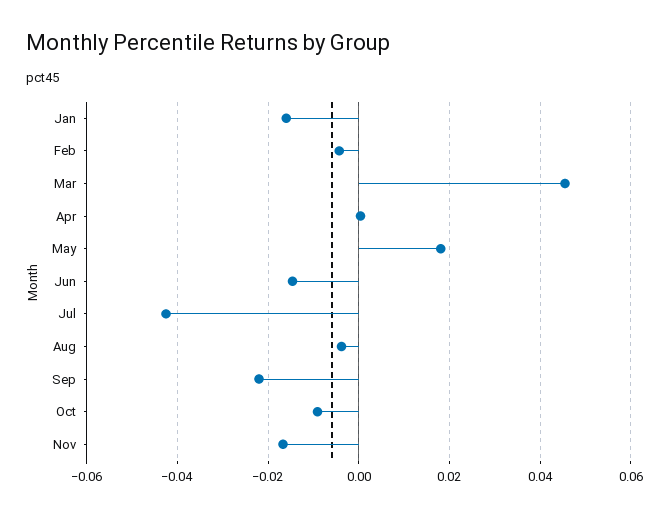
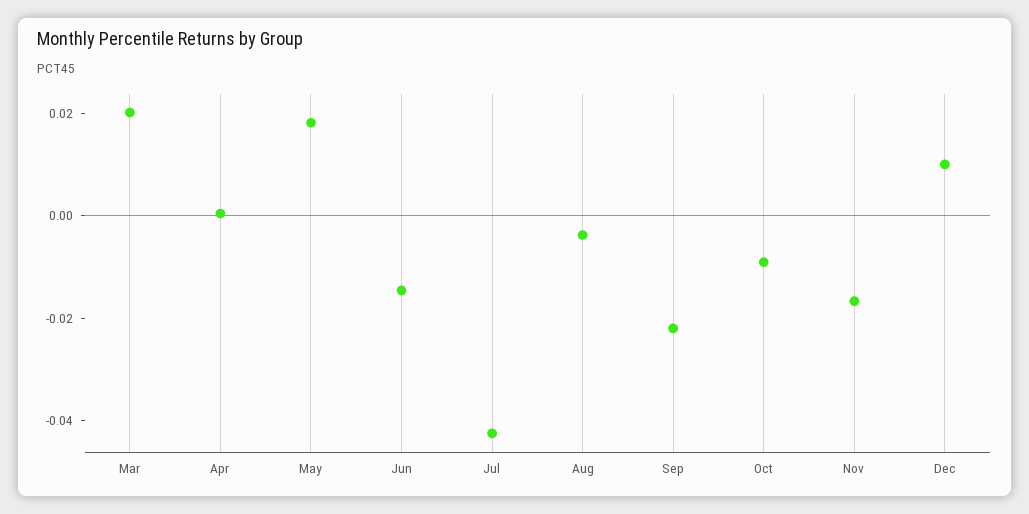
Jan: -0.016 -> none
Feb: -0.004 -> none
Mar: 0.046 -> 0.02
Dec: none -> 0.01

